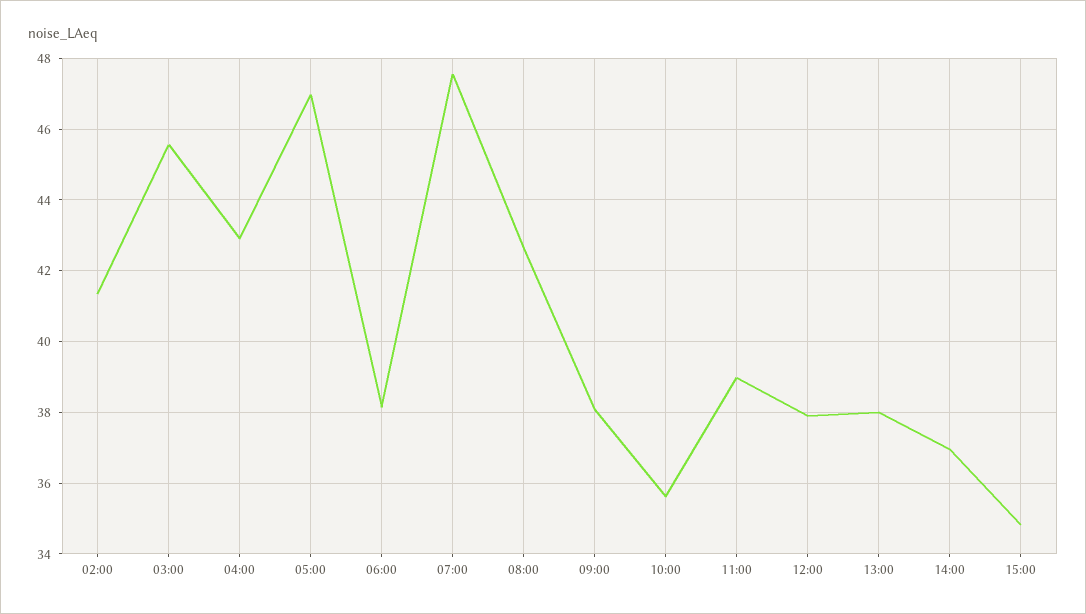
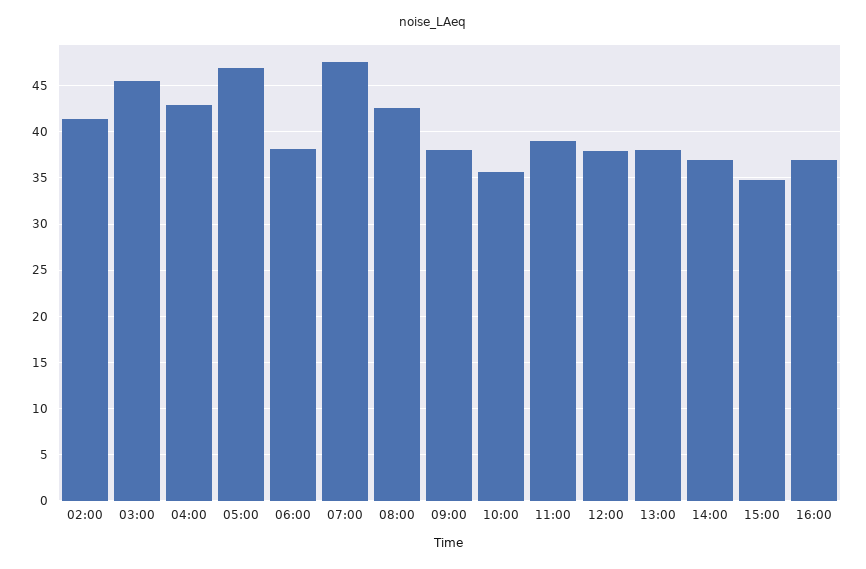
16:00: none -> 37

